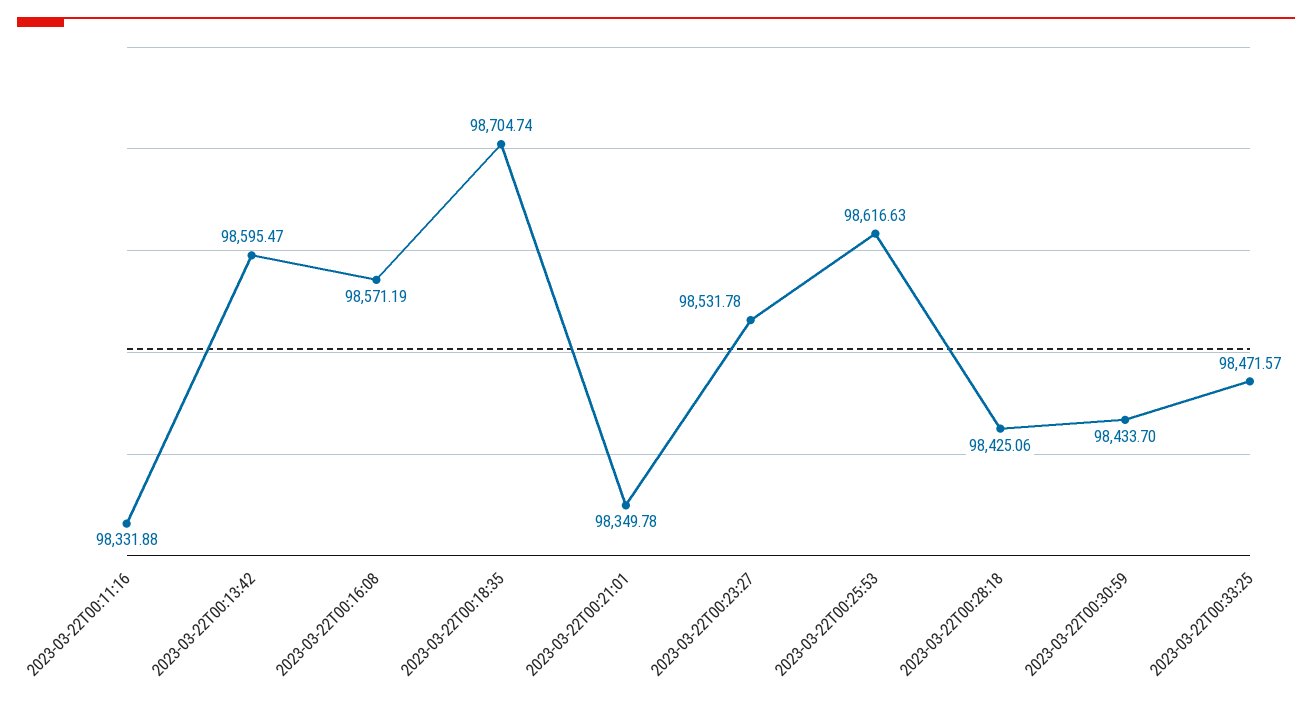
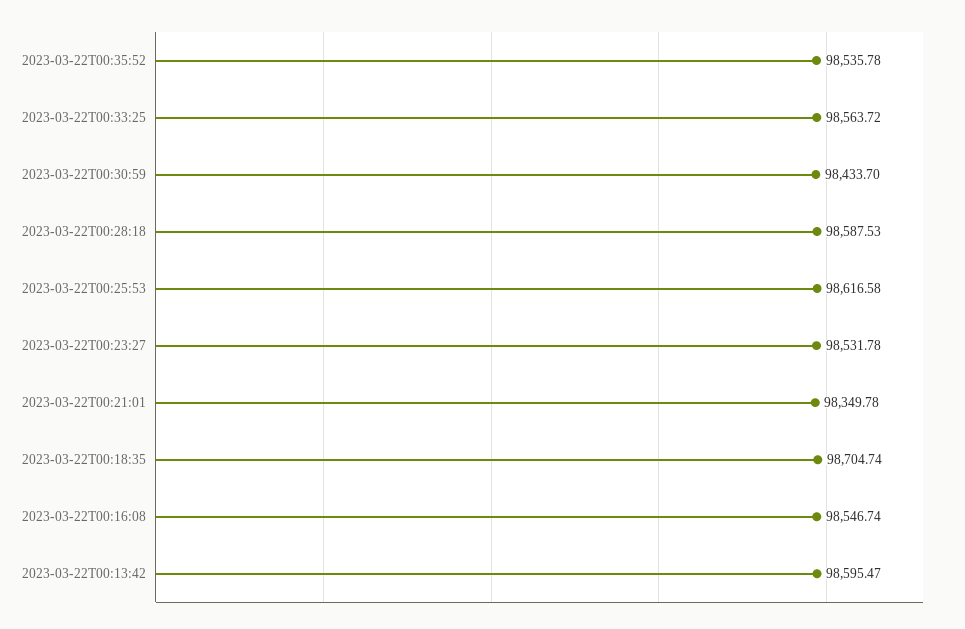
2023-03-22T00:11:16: 98331.88 -> none
2023-03-22T00:16:08: 98571.19 -> 98546.74
2023-03-22T00:25:53: 98616.63 -> 98616.58
2023-03-22T00:28:18: 98425.06 -> 98587.53
2023-03-22T00:33:25: 98471.57 -> 98563.72
2023-03-22T00:35:52: none -> 98535.78

